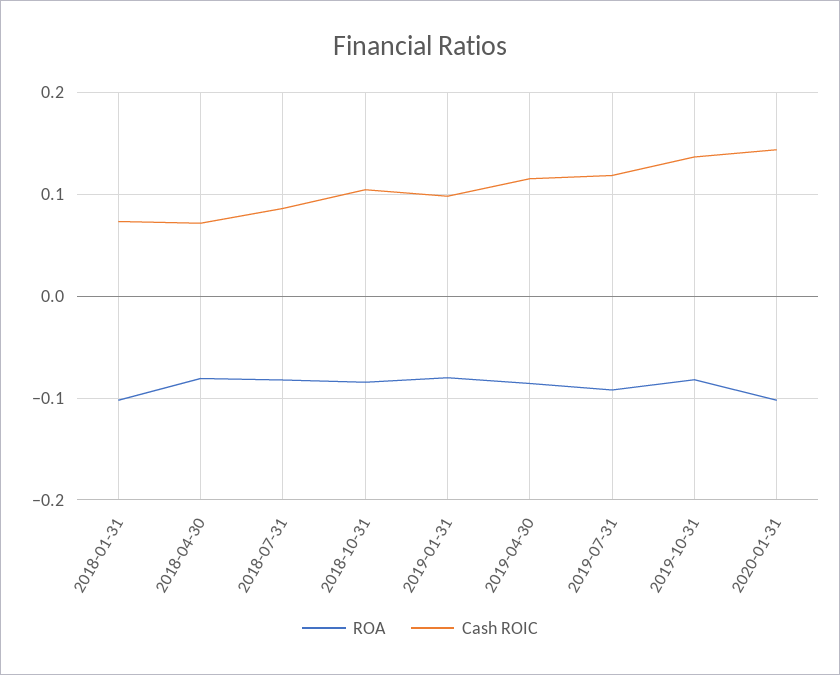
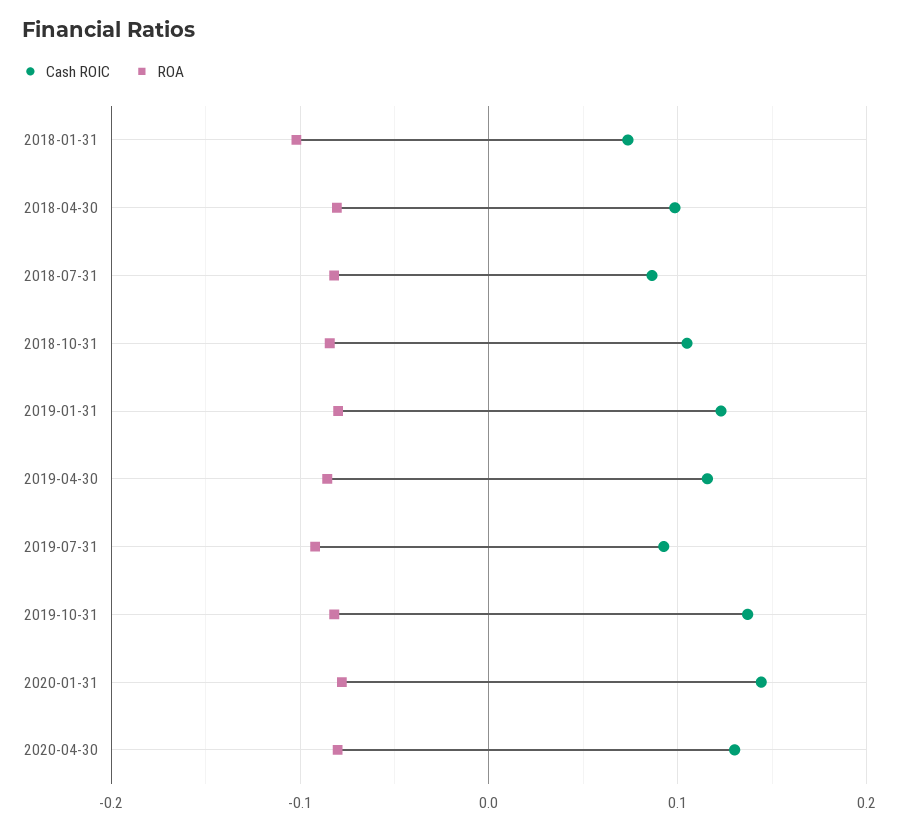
Cash ROIC, 2018-04-30: 0.07 -> 0.1
Cash ROIC, 2019-01-31: 0.1 -> 0.12
Cash ROIC, 2019-07-31: 0.12 -> 0.09
ROA, 2020-01-31: -0.1 -> -0.08
Cash ROIC, 2020-04-30: none -> 0.13
ROA, 2020-04-30: none -> -0.08

